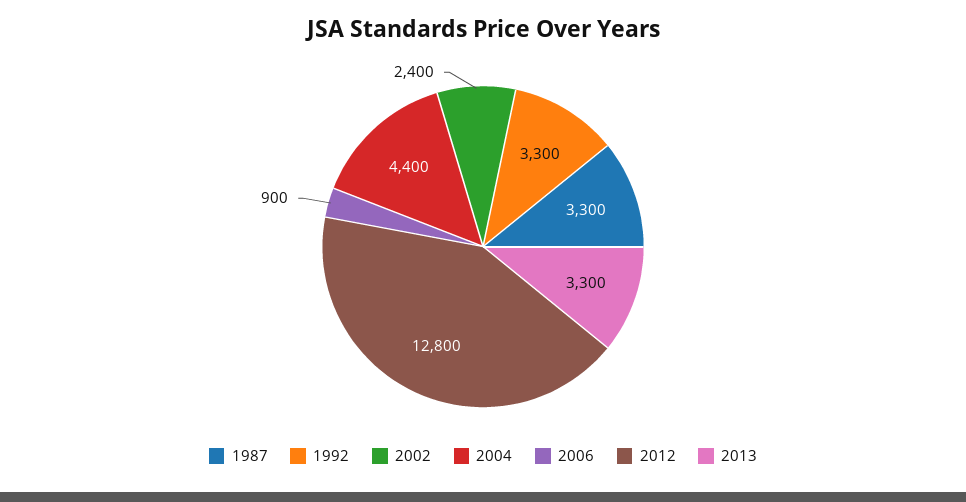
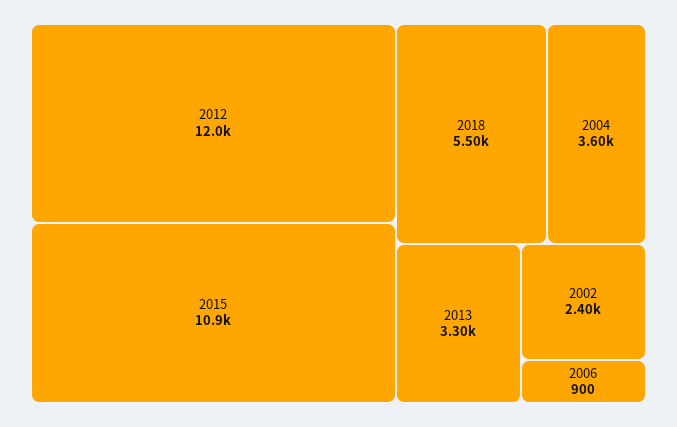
1987: 3300 -> none
1992: 3300 -> none
2004: 4400 -> 3600
2012: 12800 -> 12000
2015: none -> 10900
2018: none -> 5500

